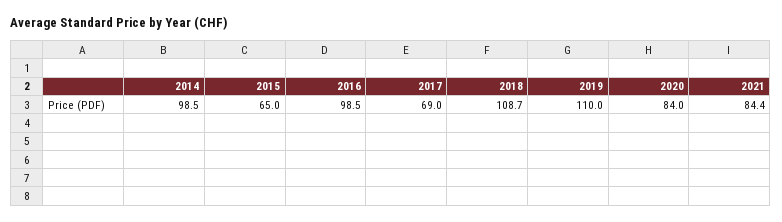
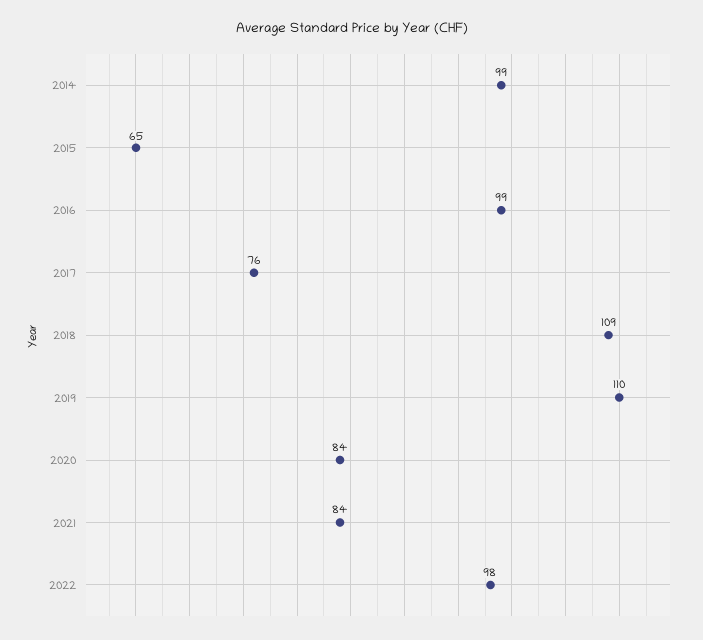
2017: 69 -> 76
2022: none -> 98

